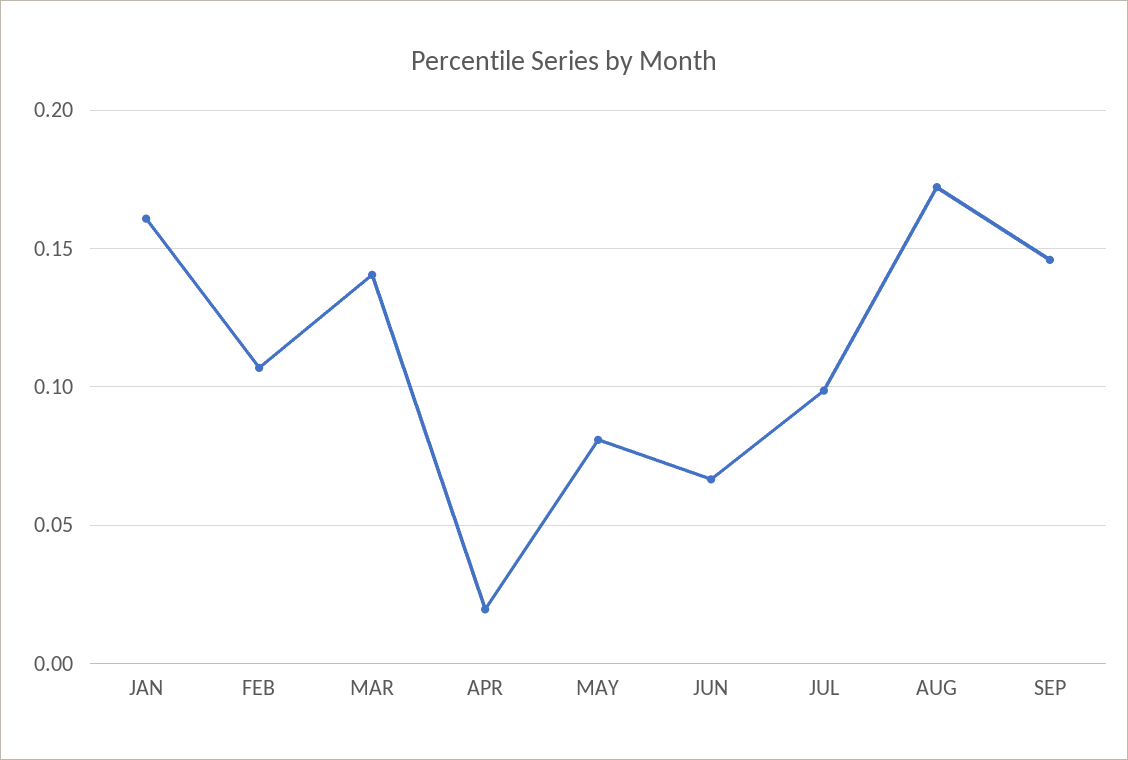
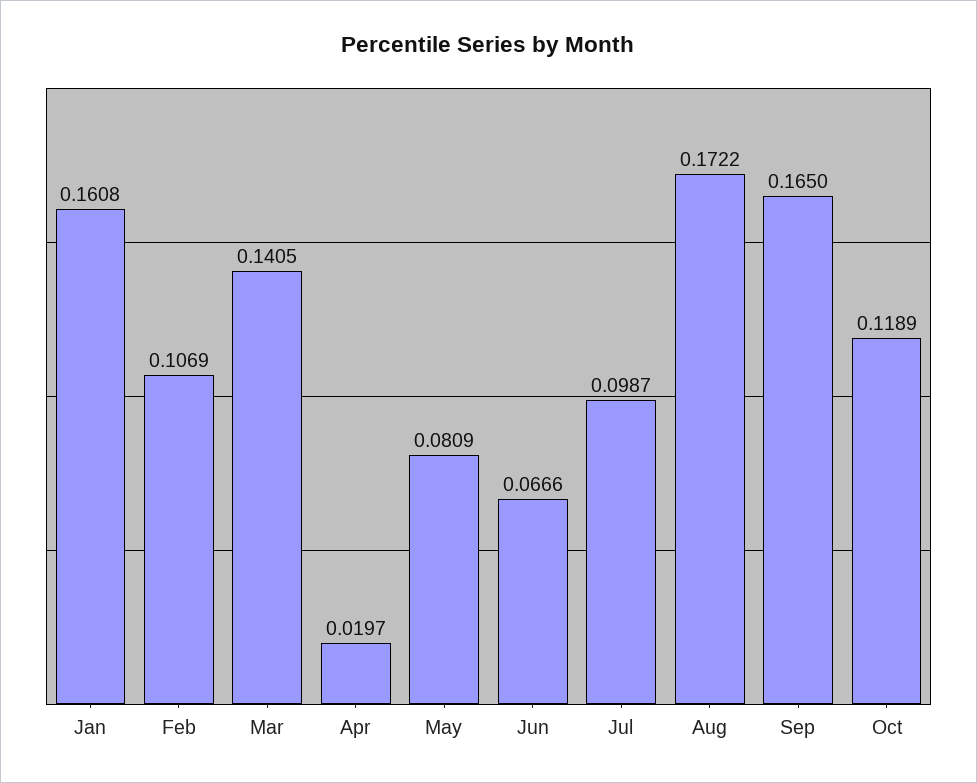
SEP: 0.145 -> 0.165
Oct: none -> 0.1189

